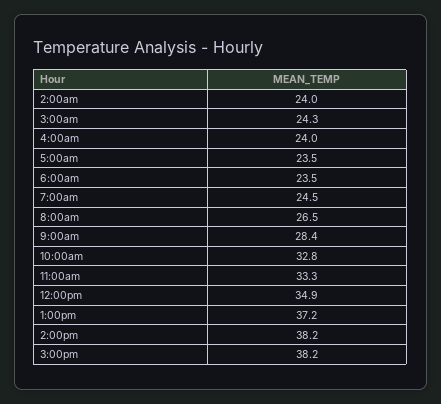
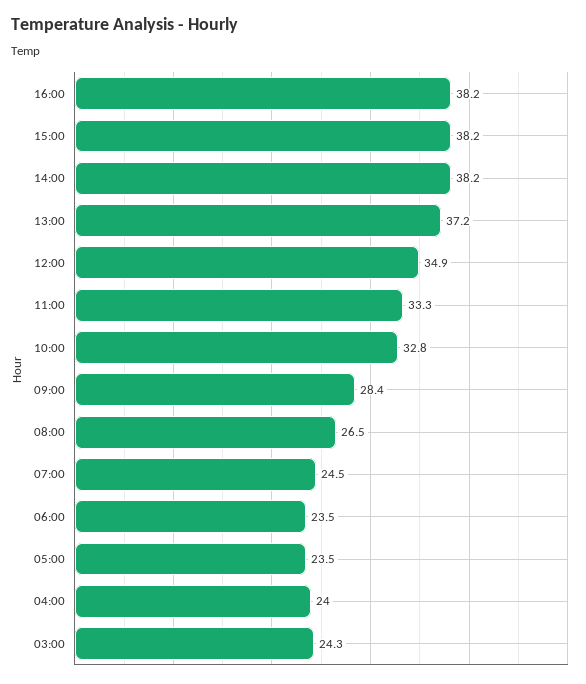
2:00am: 24 -> none
16:00: none -> 38.2

